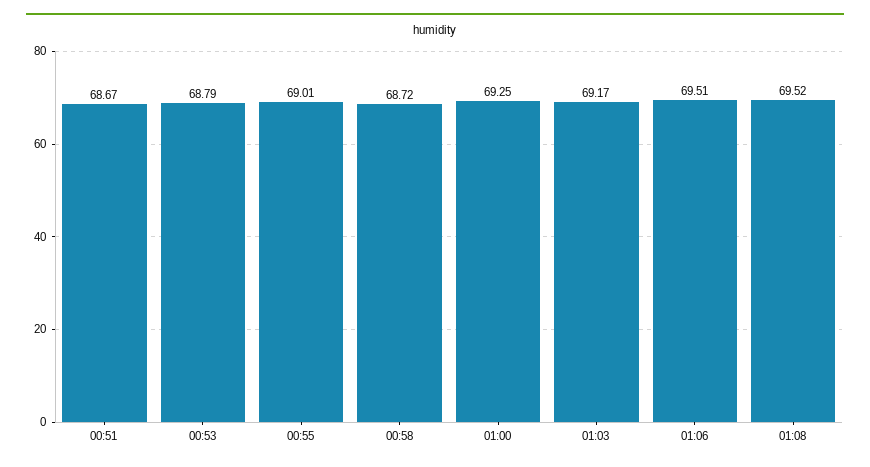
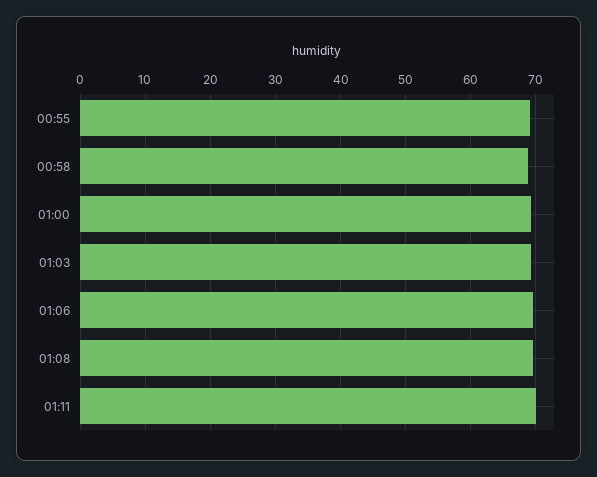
00:51: 68.67 -> none
00:53: 68.79 -> none
01:11: none -> 70

